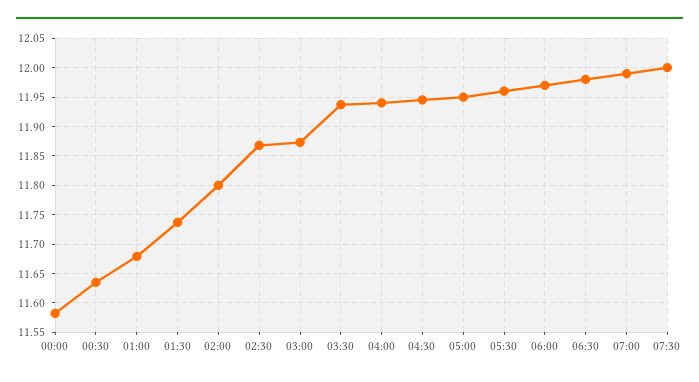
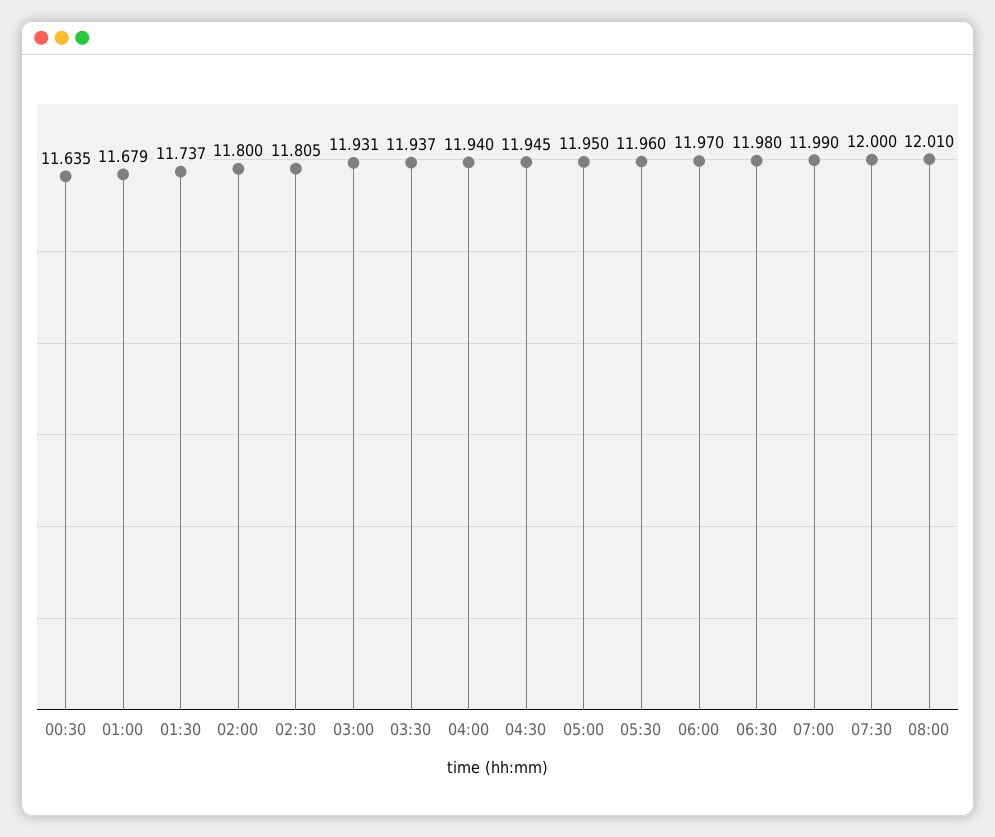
00:00: 11.575 -> none
02:30: 11.875 -> 11.805
03:00: 11.875 -> 11.931
08:00: none -> 12.01

